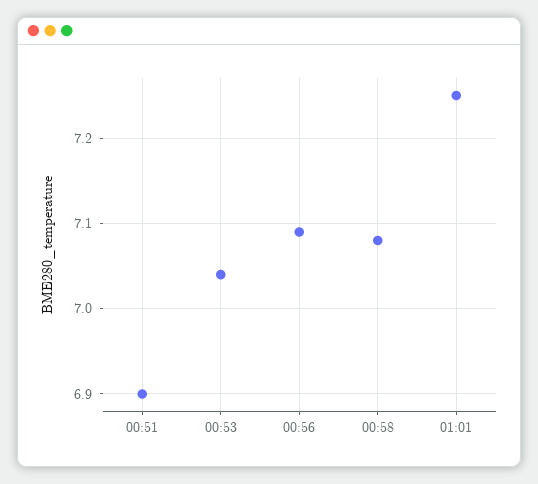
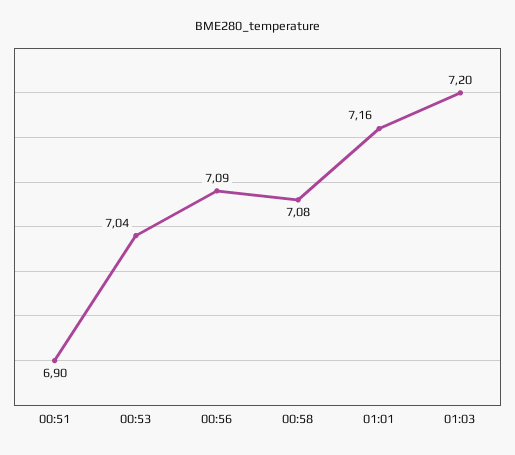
01:01: 7.25 -> 7.16
01:03: none -> 7.2

